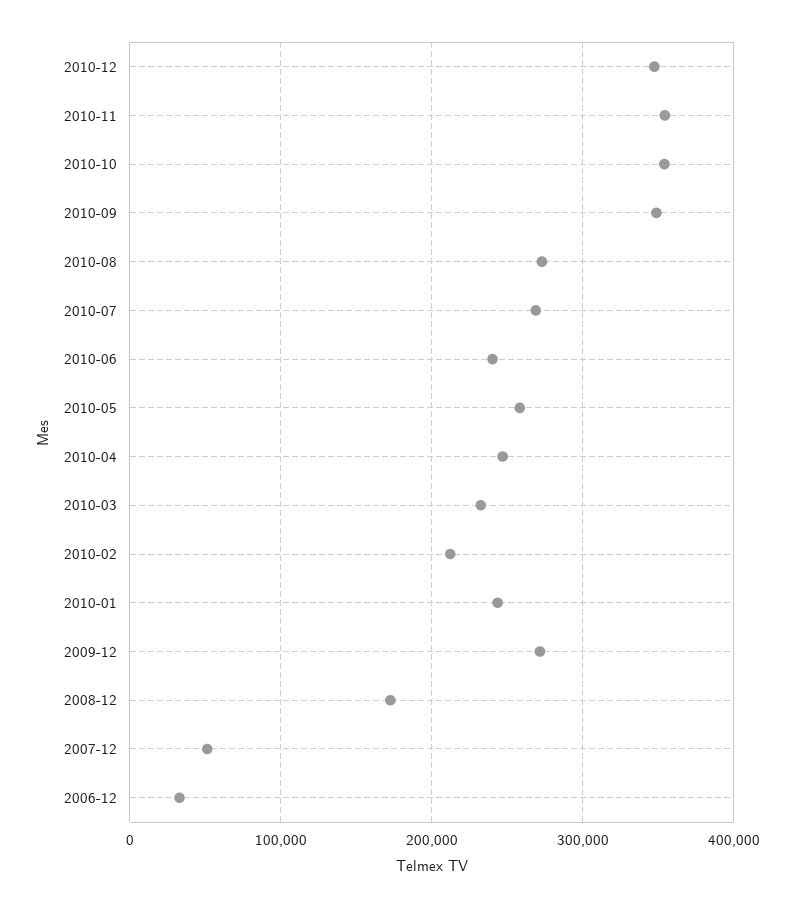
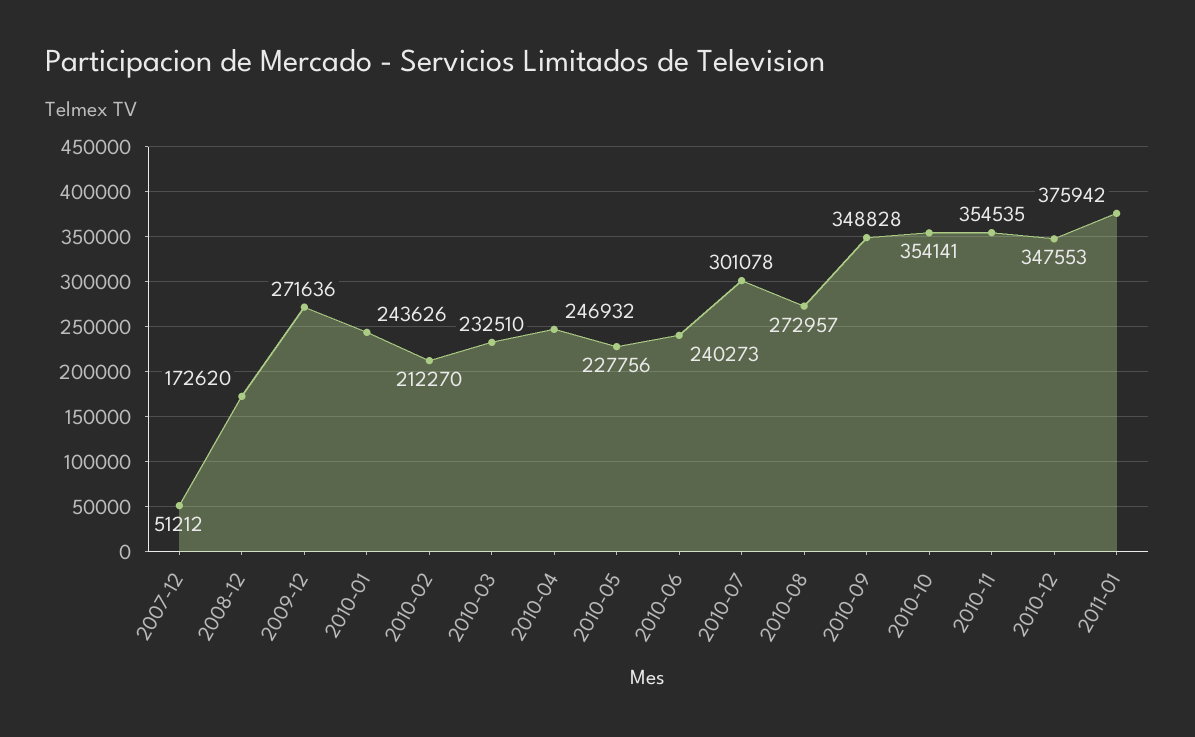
2010-07: 270000 -> 301078
2010-05: 260000 -> 227756
2006-12: 30000 -> none
2011-01: none -> 375942

